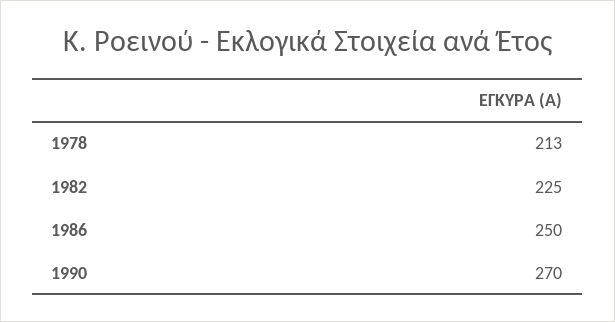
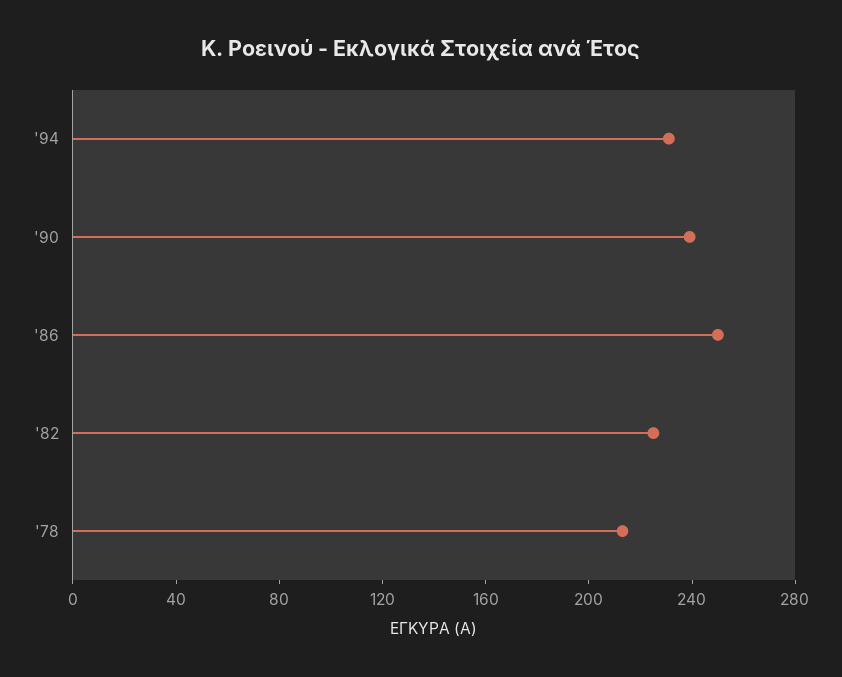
1990: 270 -> 240
'94: none -> 230

